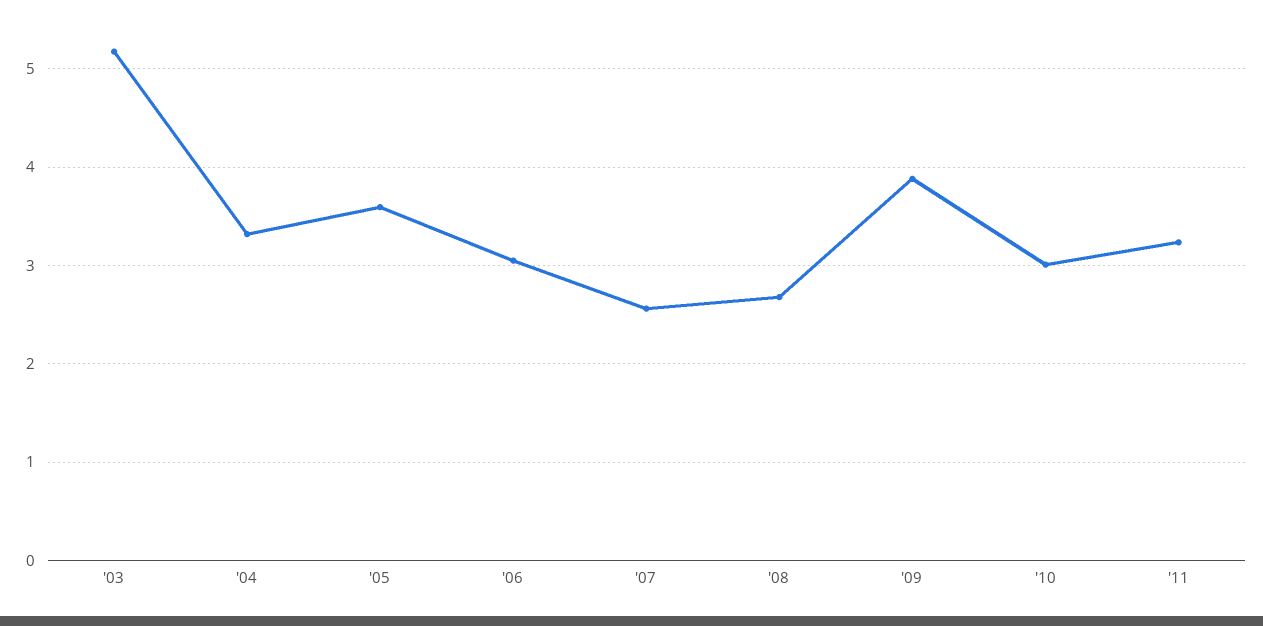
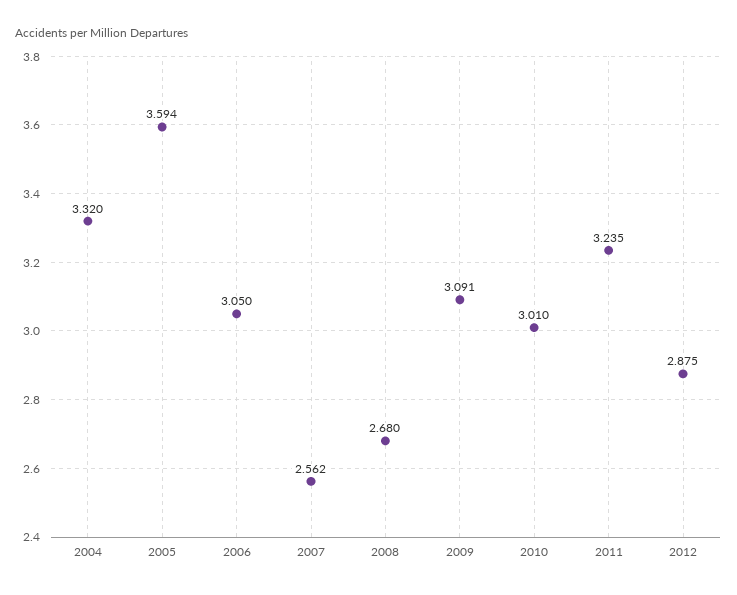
'03: 5.2 -> none
'09: 3.9 -> 3.091
2012: none -> 2.875

